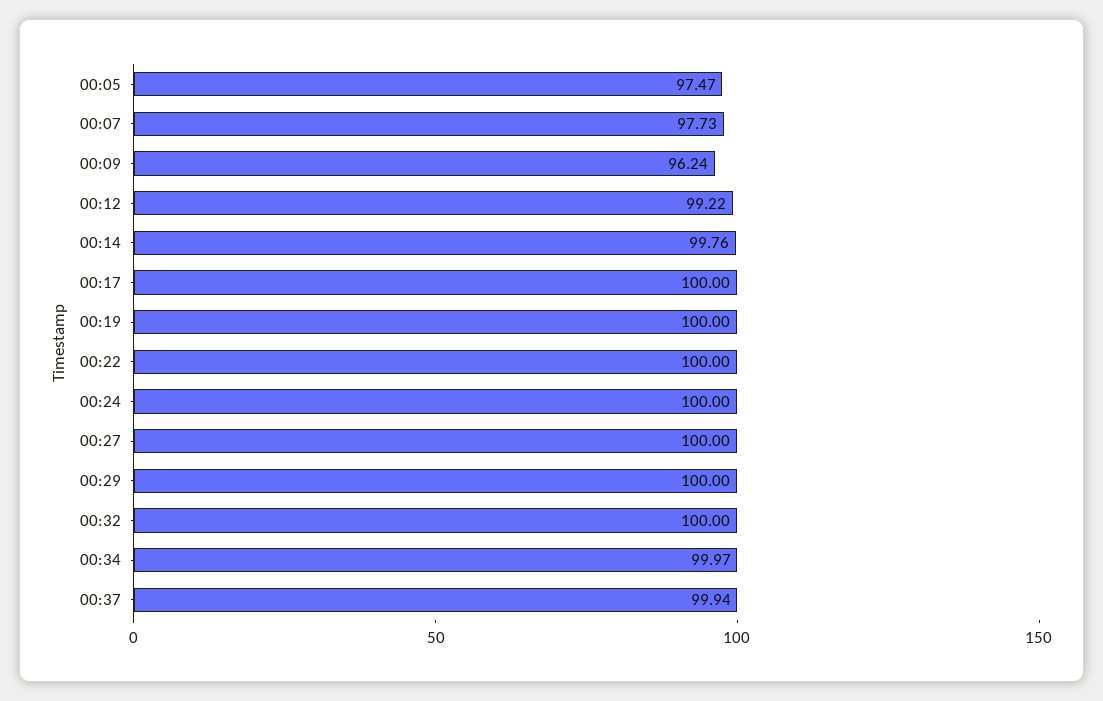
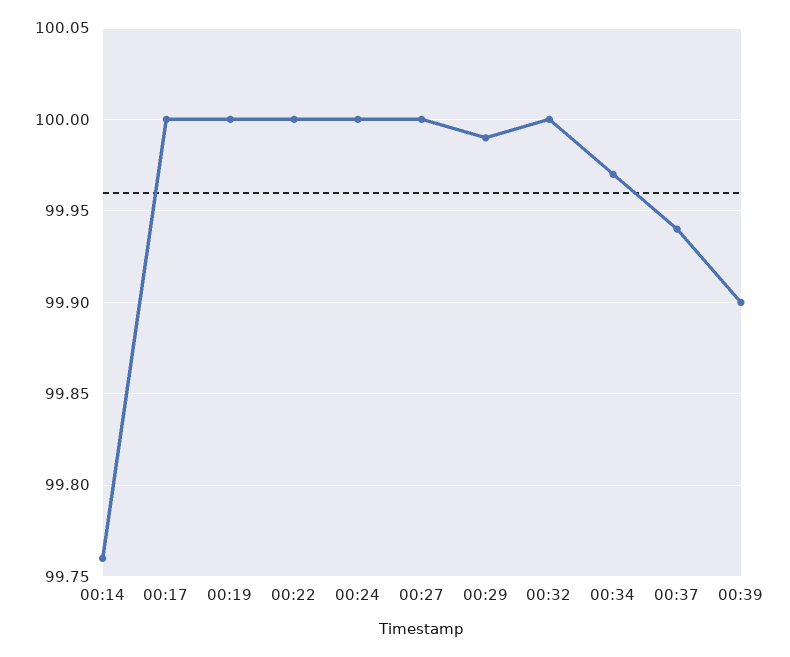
00:05: 97.47 -> none
00:07: 97.73 -> none
00:09: 96.24 -> none
00:12: 99.22 -> none
00:29: 100 -> 99.99
00:39: none -> 99.9

